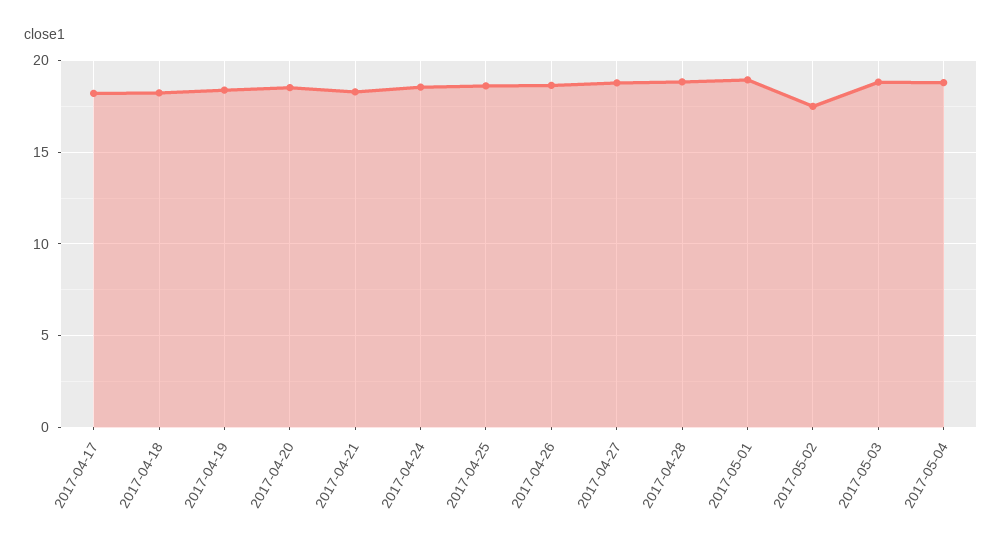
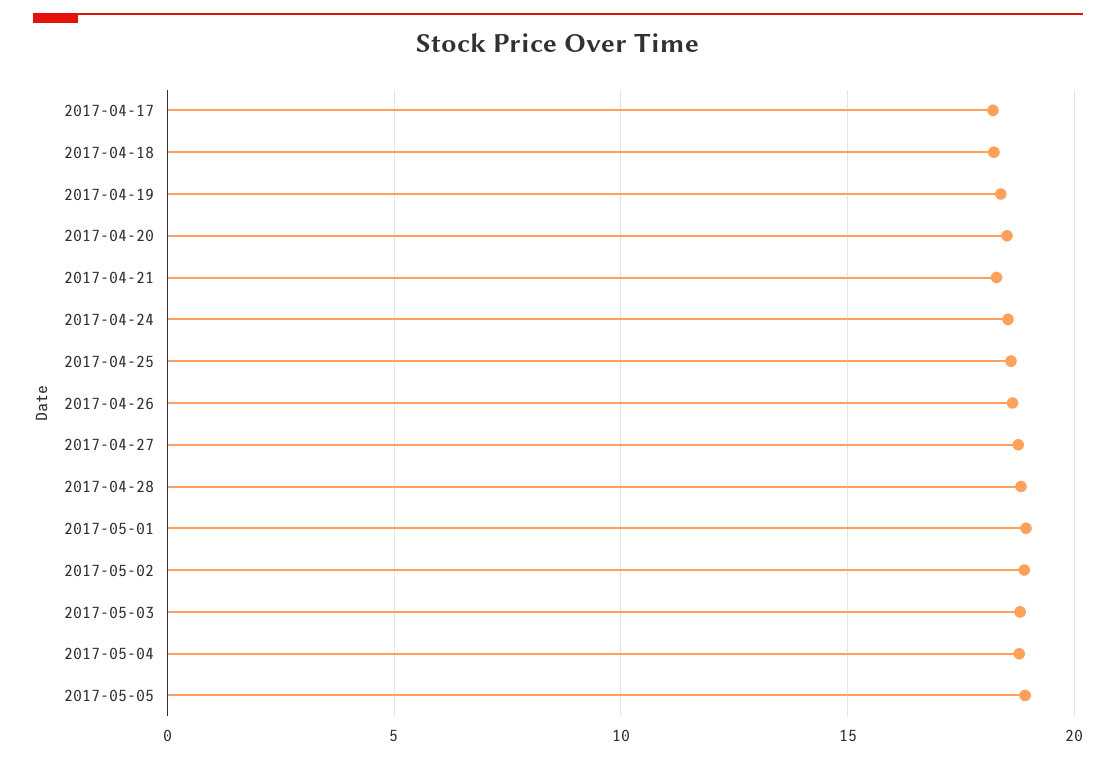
2017-05-02: 17.5 -> 19
2017-05-05: none -> 19

